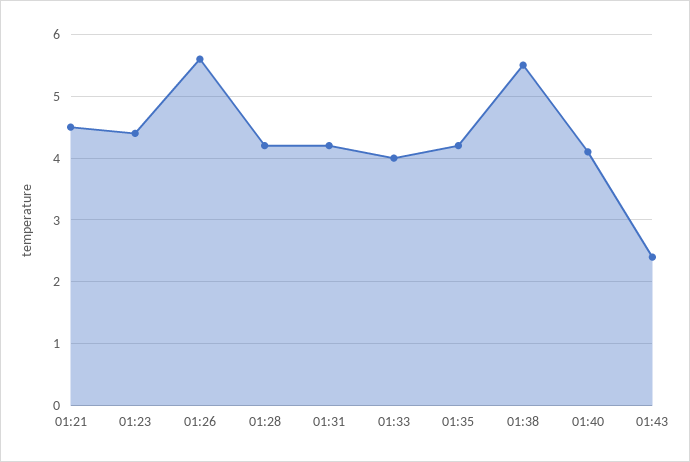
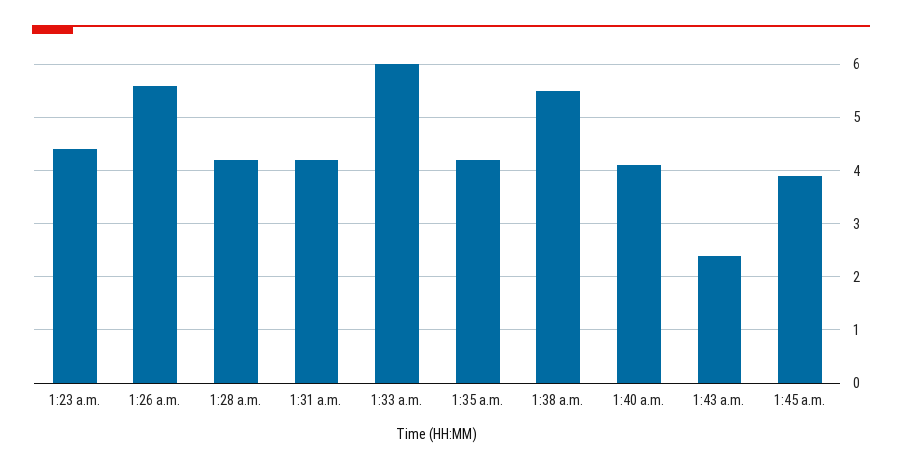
01:21: 4.5 -> none
01:33: 4 -> 6
1:45 a.m.: none -> 4

